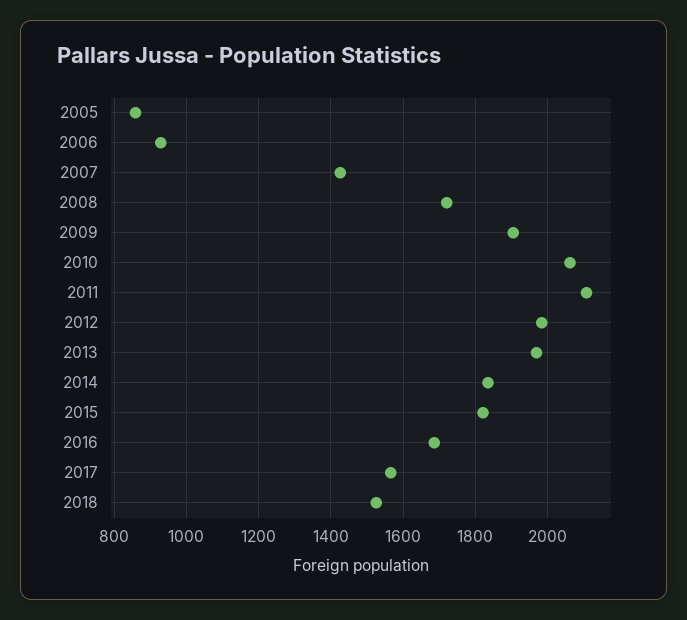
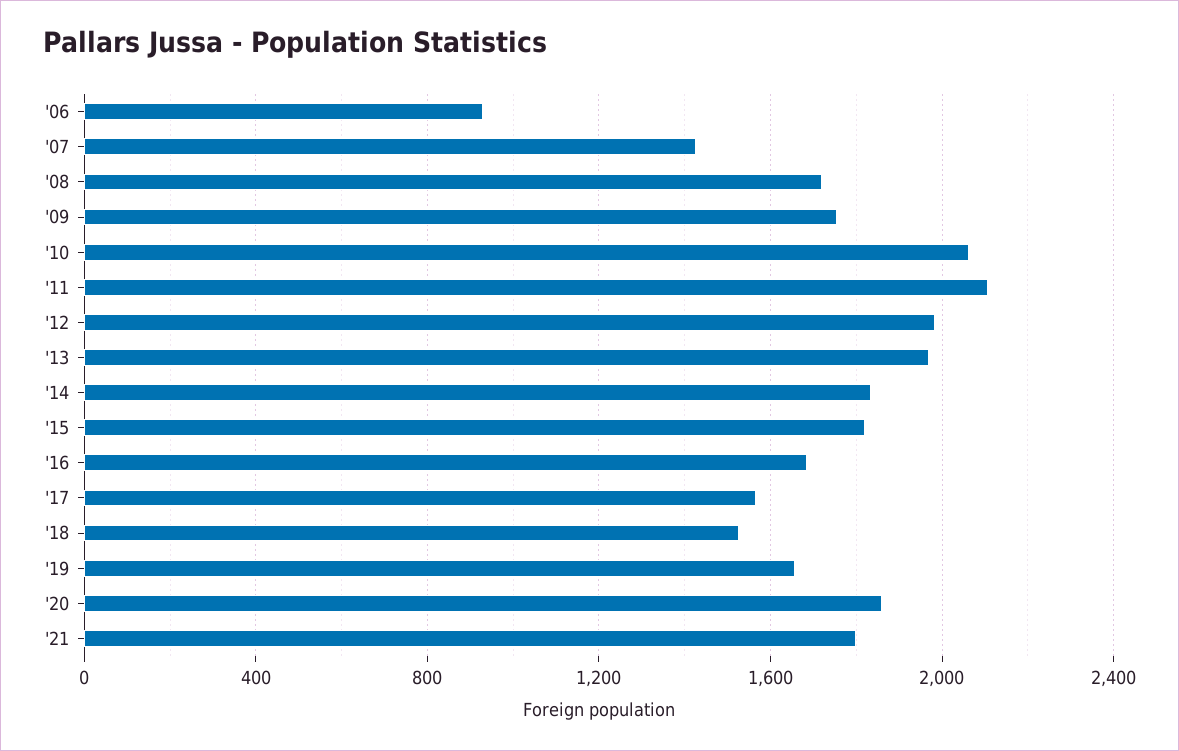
2005: 860 -> none
2009: 1900 -> 1750
'19: none -> 1650
'20: none -> 1850
'21: none -> 1800

